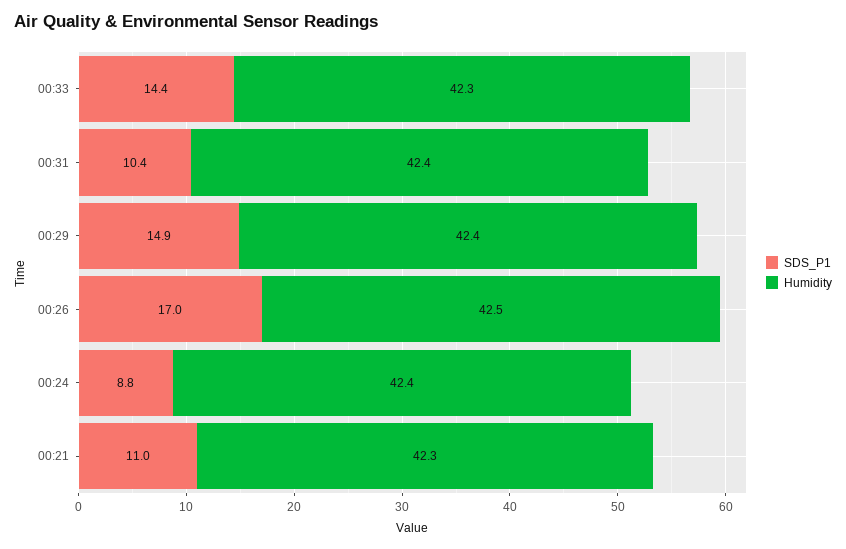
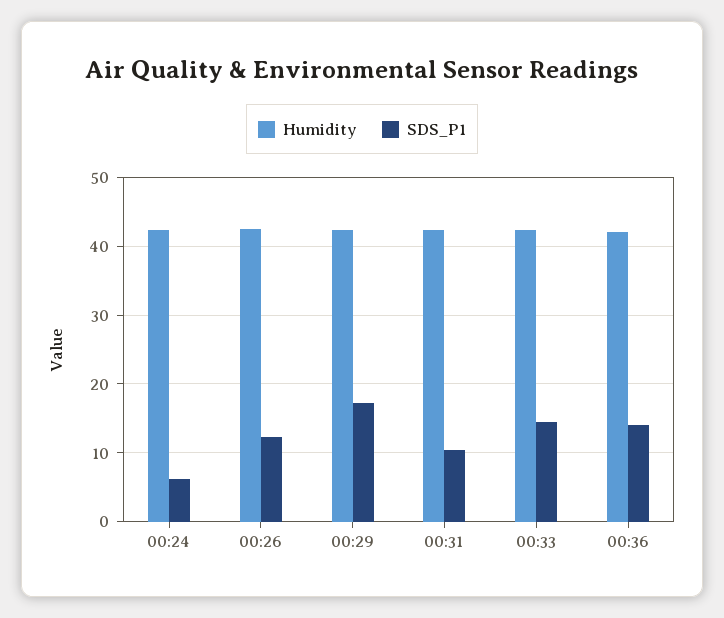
SDS_P1, 00:29: 14.9 -> 17
SDS_P1, 00:26: 17 -> 12
SDS_P1, 00:24: 8.8 -> 6
SDS_P1, 00:21: 11 -> none
Humidity, 00:21: 42.3 -> none
Humidity, 00:36: none -> 42
SDS_P1, 00:36: none -> 14

